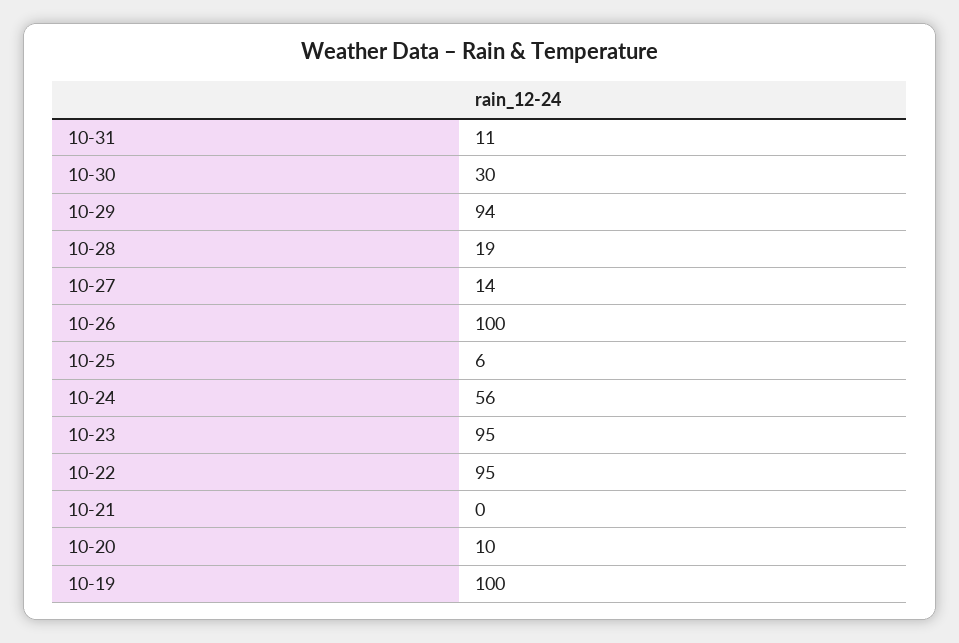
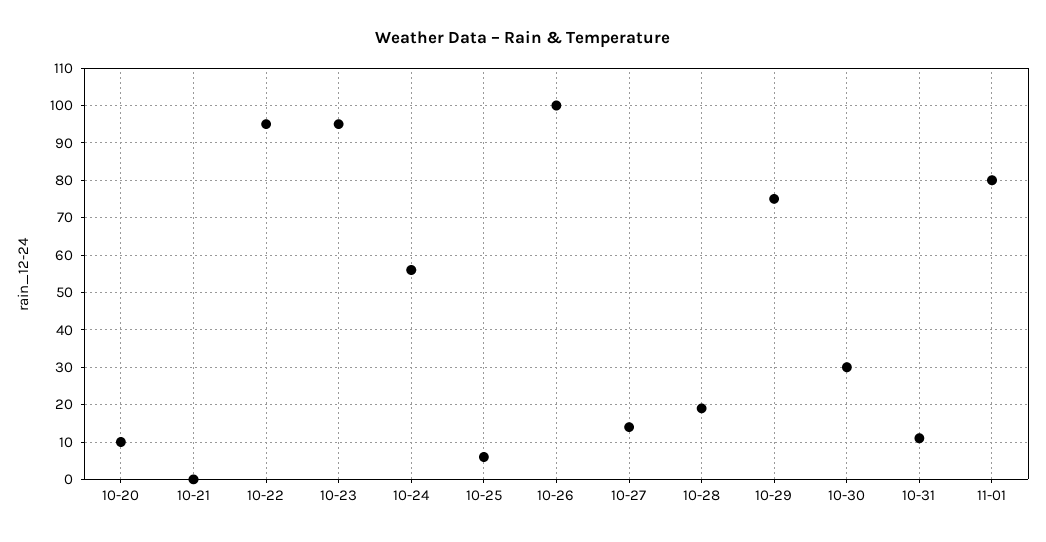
10-29: 94 -> 75
10-19: 100 -> none
11-01: none -> 80

